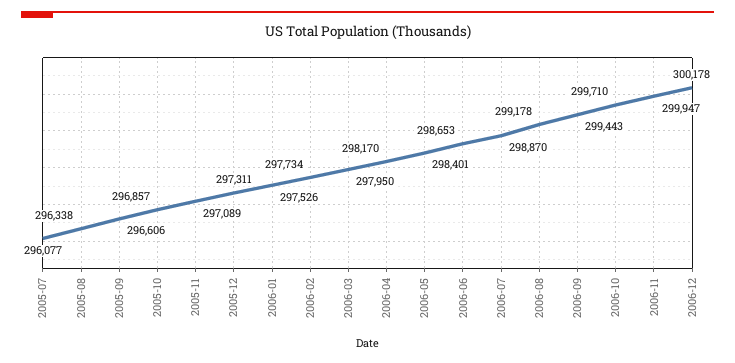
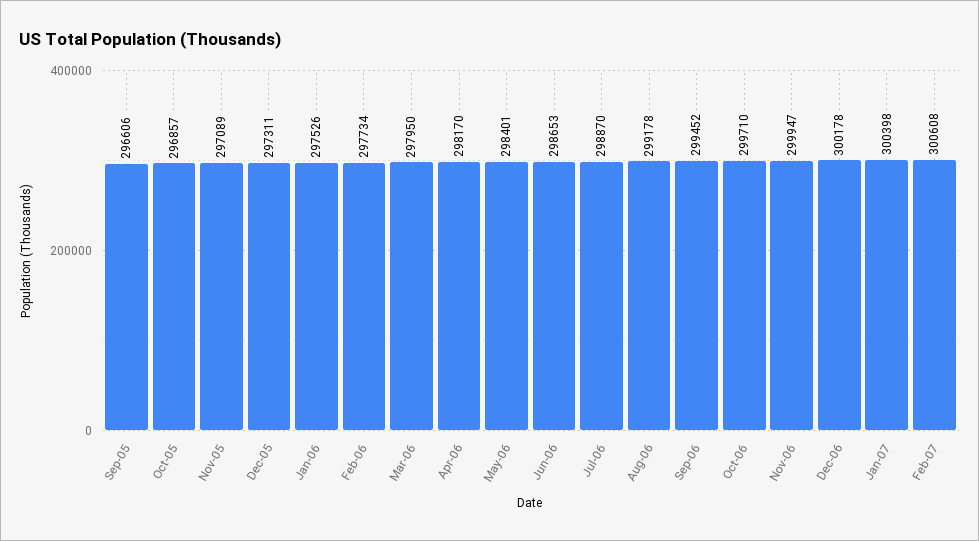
2005-07: 296077 -> none
2005-08: 296338 -> none
2006-09: 299443 -> 299452
Jan-07: none -> 300398
Feb-07: none -> 300608

